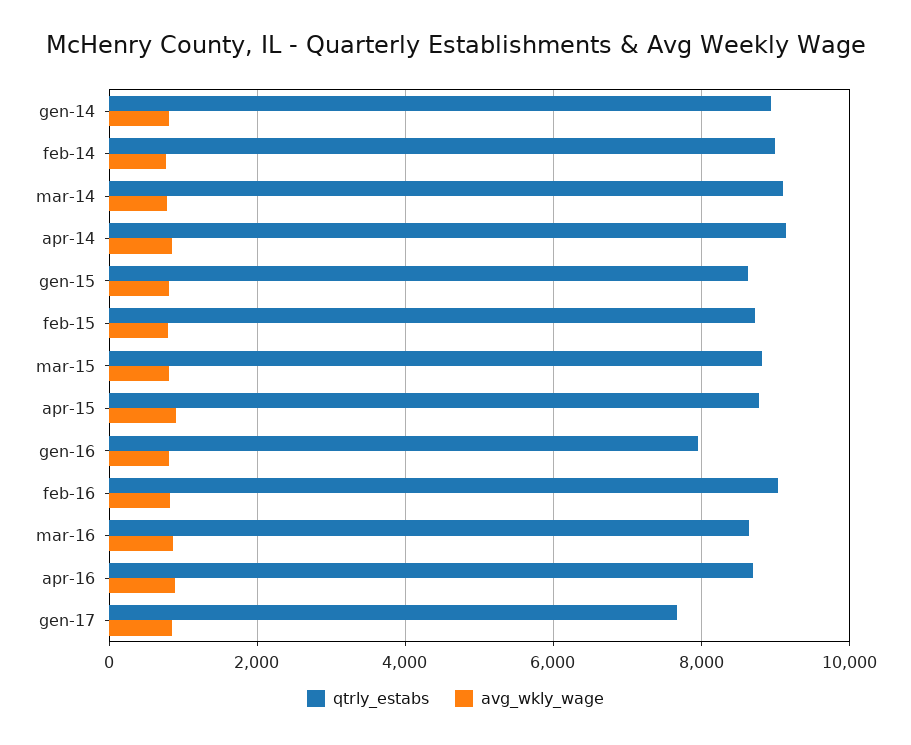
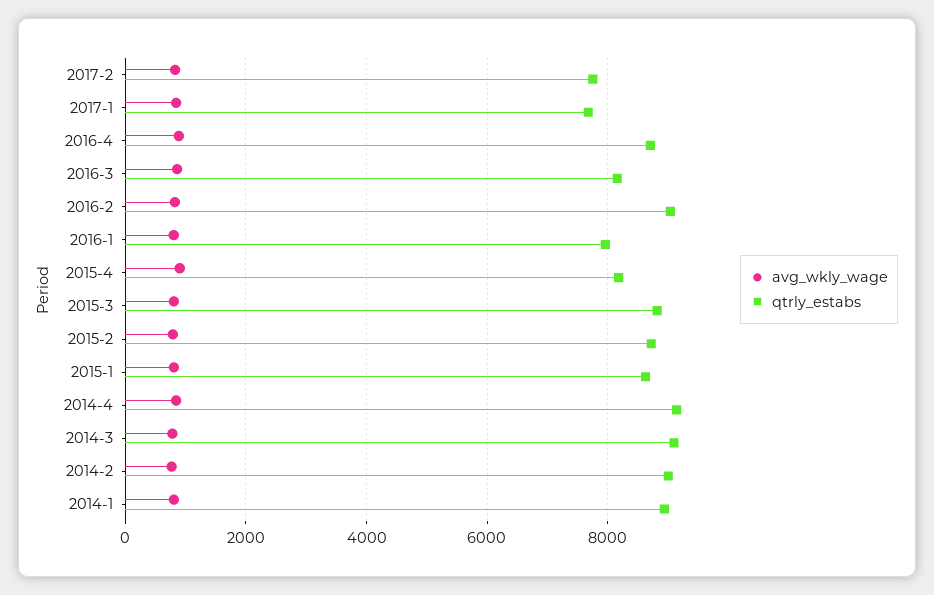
qtrly_estabs, apr-15: 8800 -> 8200
qtrly_estabs, mar-16: 8600 -> 8200
avg_wkly_wage, 2017-2: none -> 800
qtrly_estabs, 2017-2: none -> 7800

